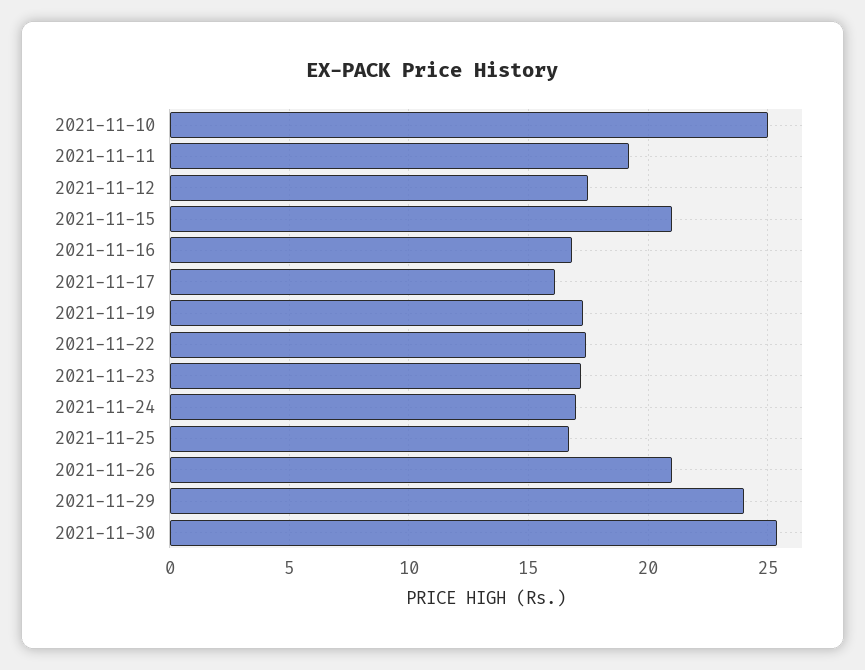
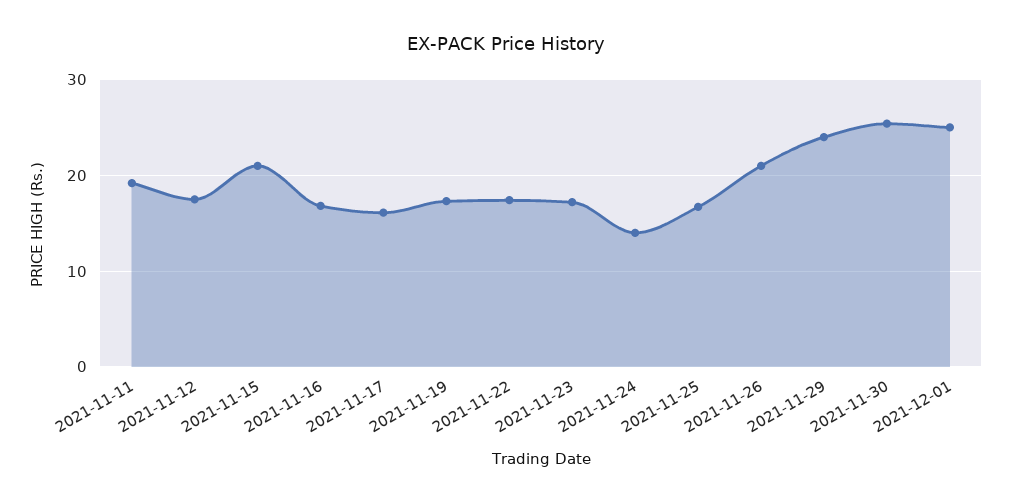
2021-11-10: 25 -> none
2021-11-24: 17 -> 14
2021-12-01: none -> 25

